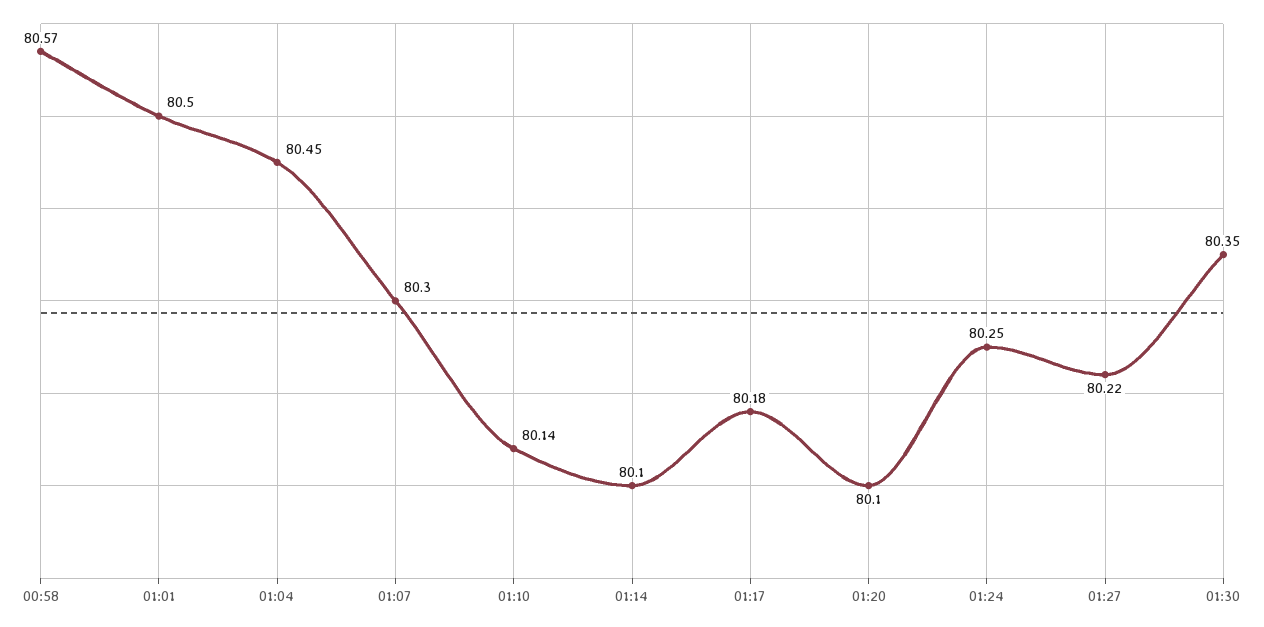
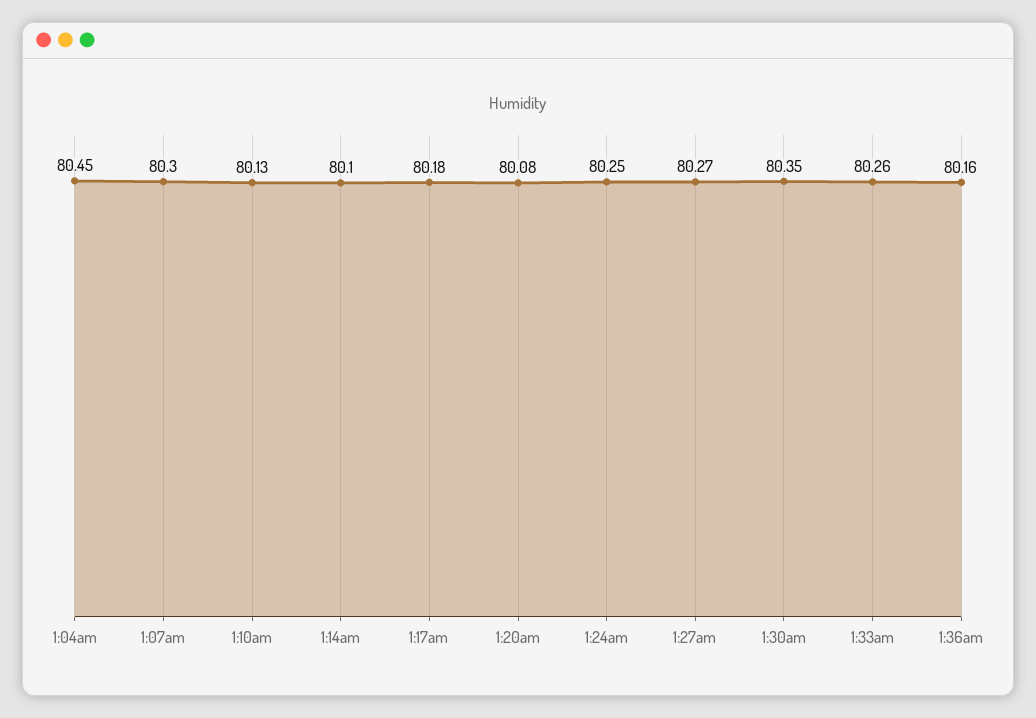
00:58: 80.57 -> none
01:01: 80.5 -> none
01:10: 80.14 -> 80.13
01:20: 80.1 -> 80.08
01:27: 80.22 -> 80.27
1:33am: none -> 80.26
1:36am: none -> 80.16

